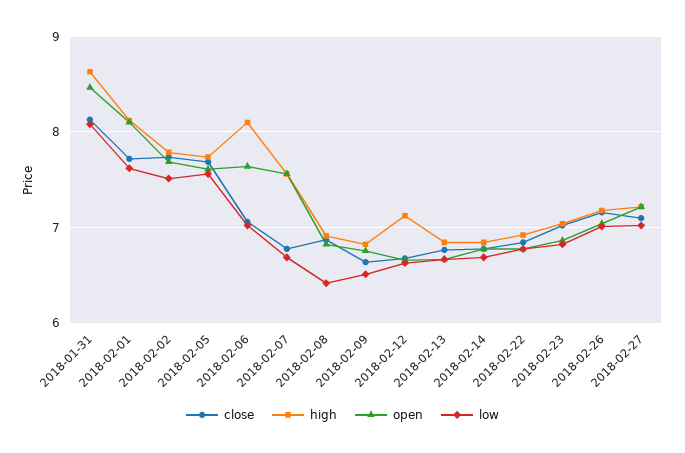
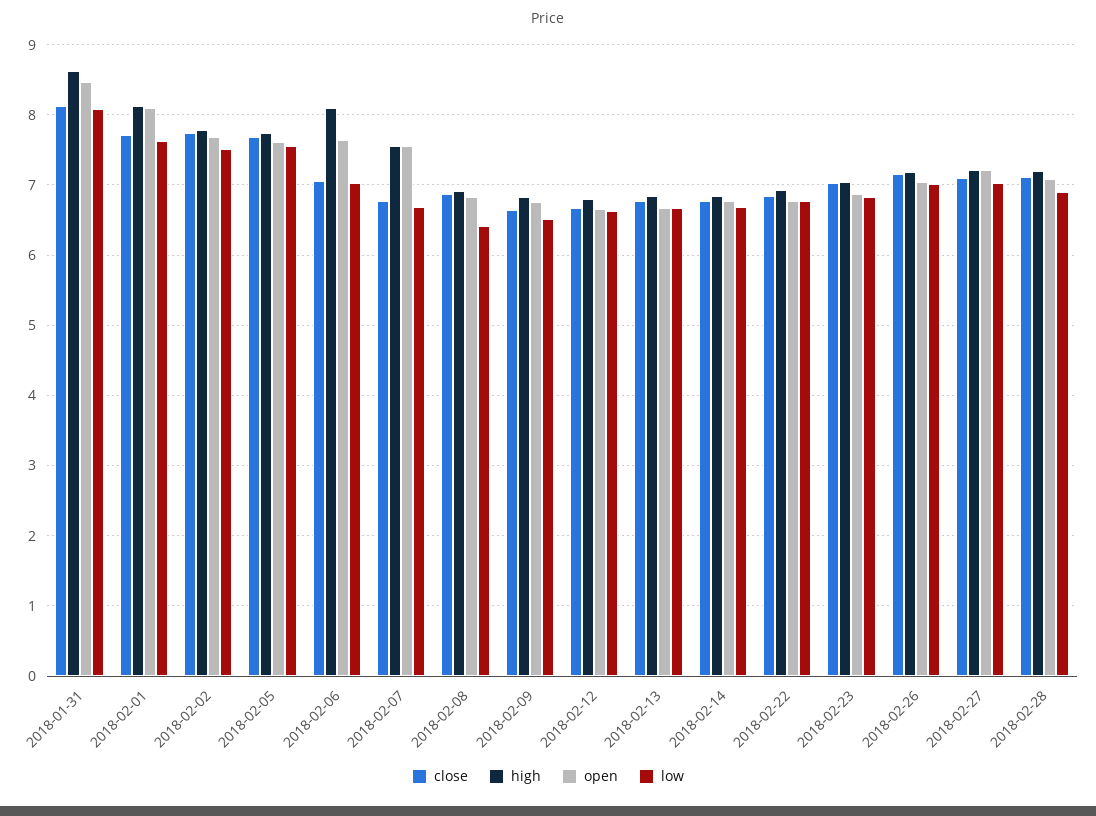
high, 2018-02-12: 7.1 -> 6.8
close, 2018-02-28: none -> 7.1
high, 2018-02-28: none -> 7.2
open, 2018-02-28: none -> 7.1
low, 2018-02-28: none -> 6.9

